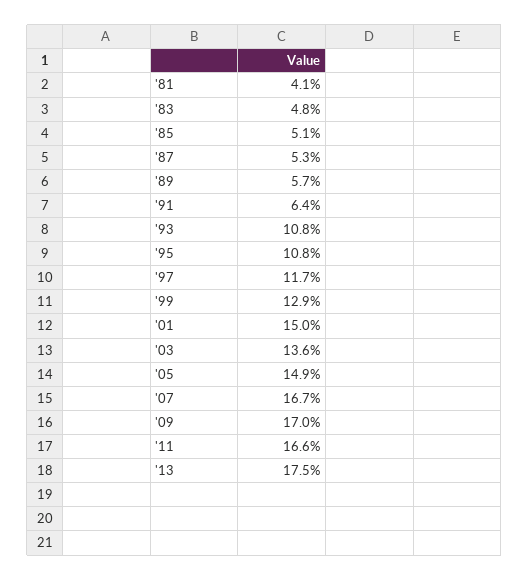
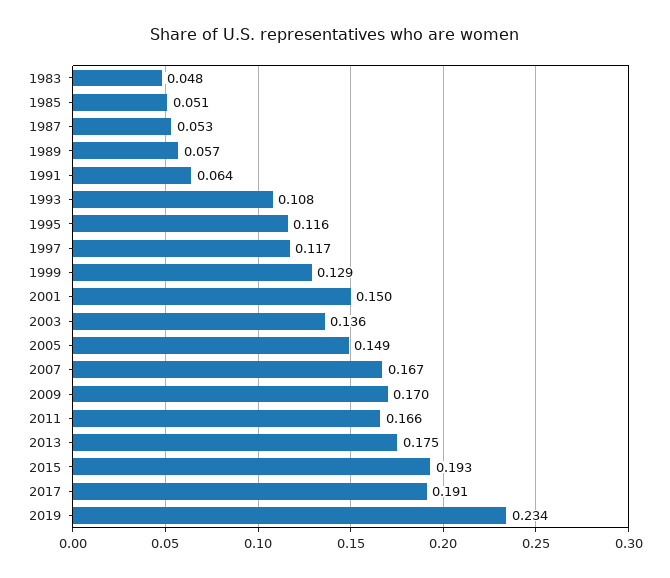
'81: 0.041 -> none
'95: 0.108 -> 0.116
2015: none -> 0.193
2017: none -> 0.191
2019: none -> 0.234

